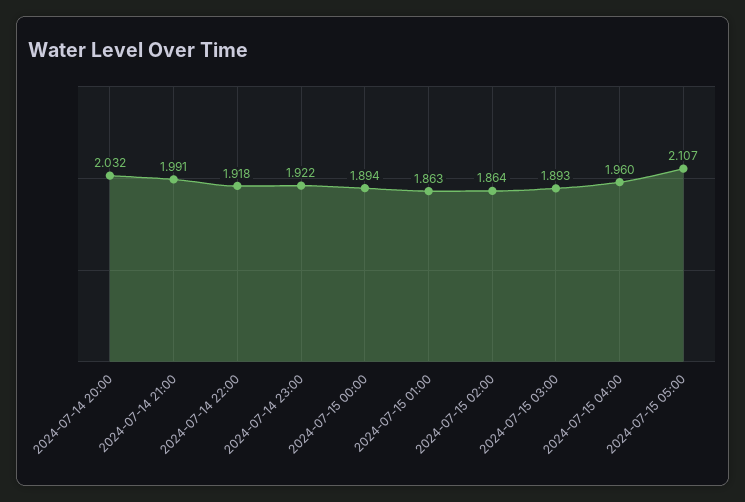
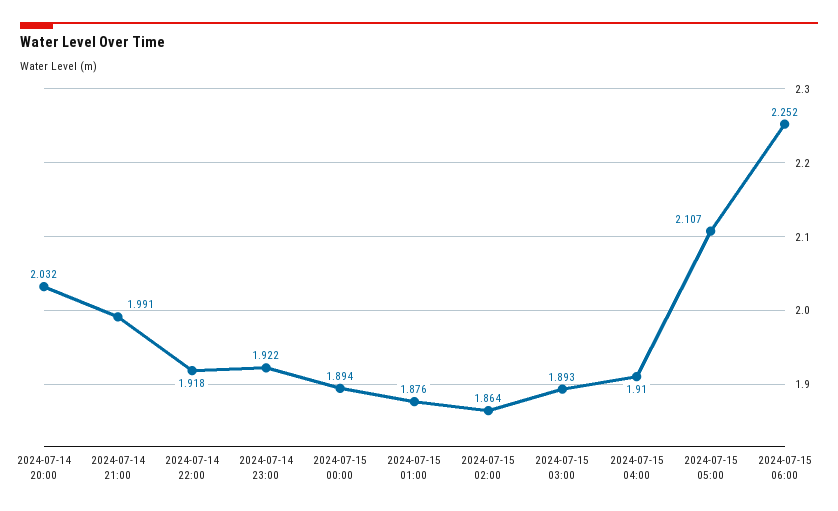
2024-07-15 01:00: 1.863 -> 1.876
2024-07-15 04:00: 1.96 -> 1.91
2024-07-15 06:00: none -> 2.252

